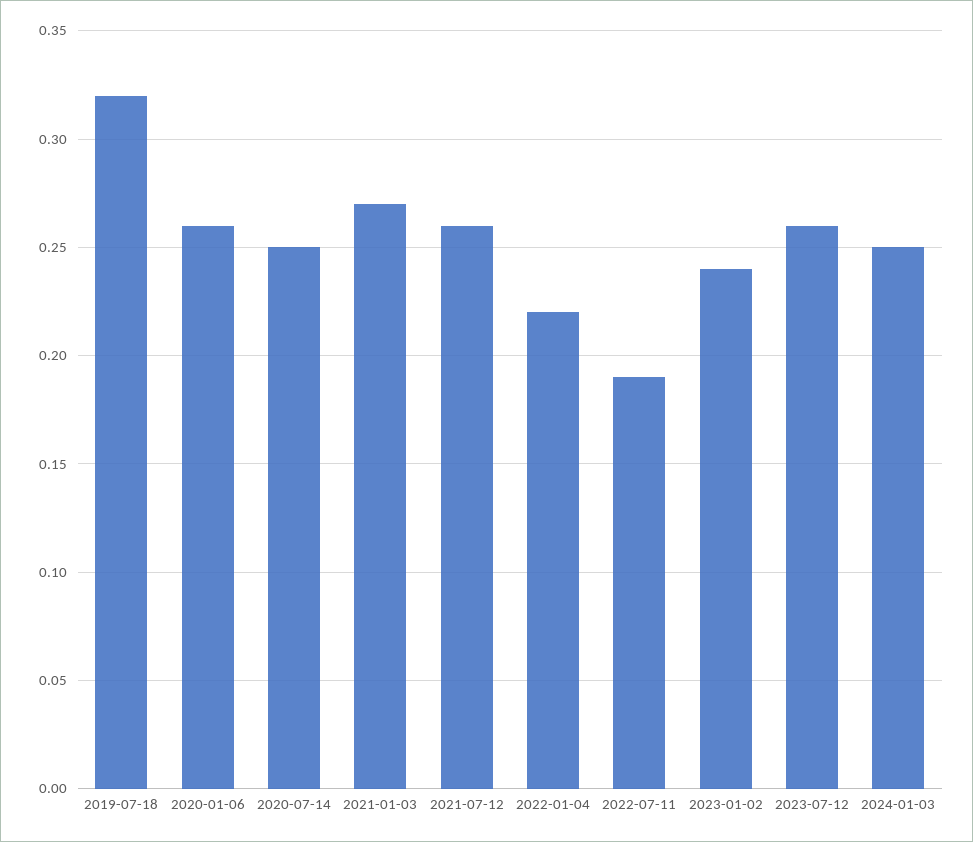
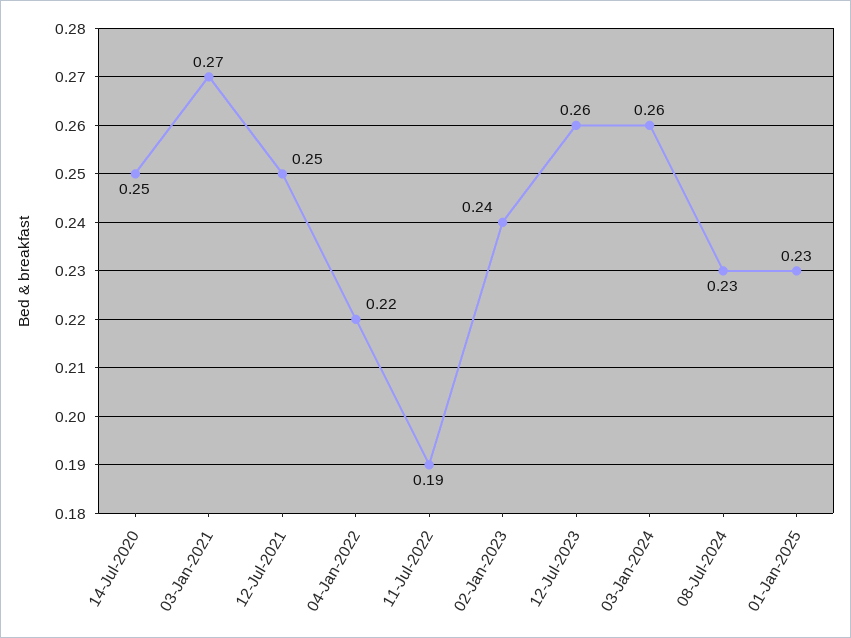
2019-07-18: 0.32 -> none
2020-01-06: 0.26 -> none
2021-07-12: 0.26 -> 0.25
2024-01-03: 0.25 -> 0.26
08-Jul-2024: none -> 0.23
01-Jan-2025: none -> 0.23

